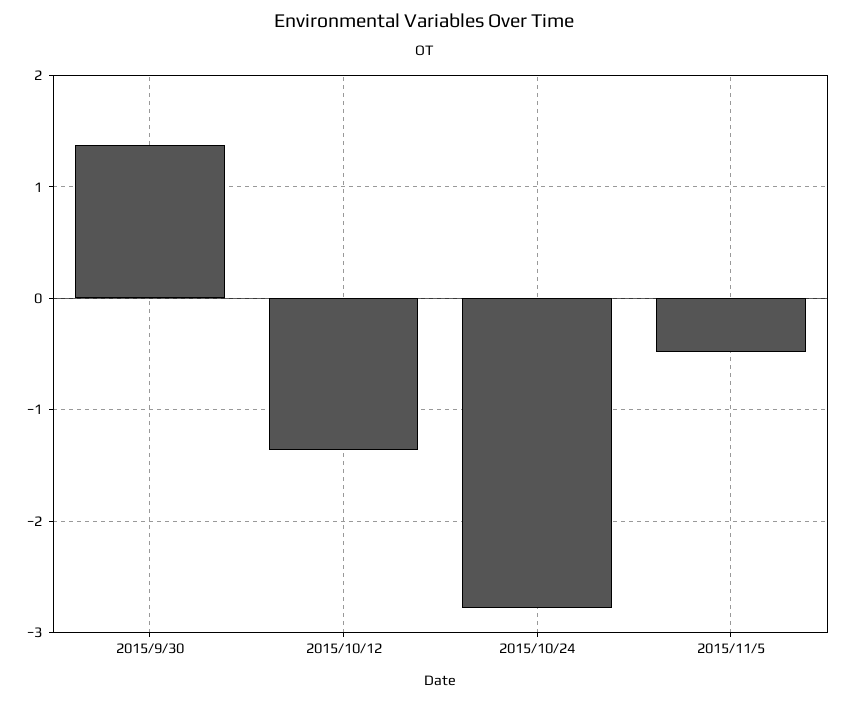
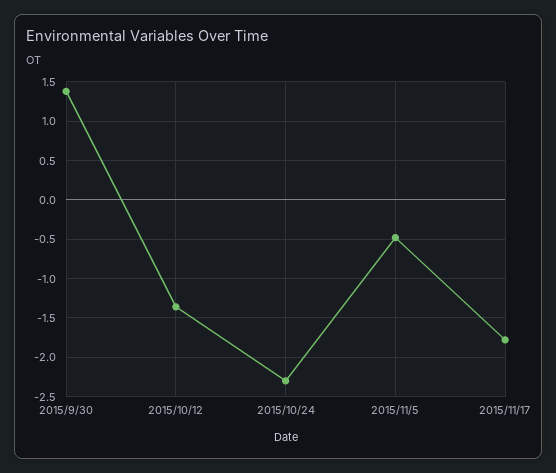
2015/10/24: -2.8 -> -2.3
2015/11/17: none -> -1.8

